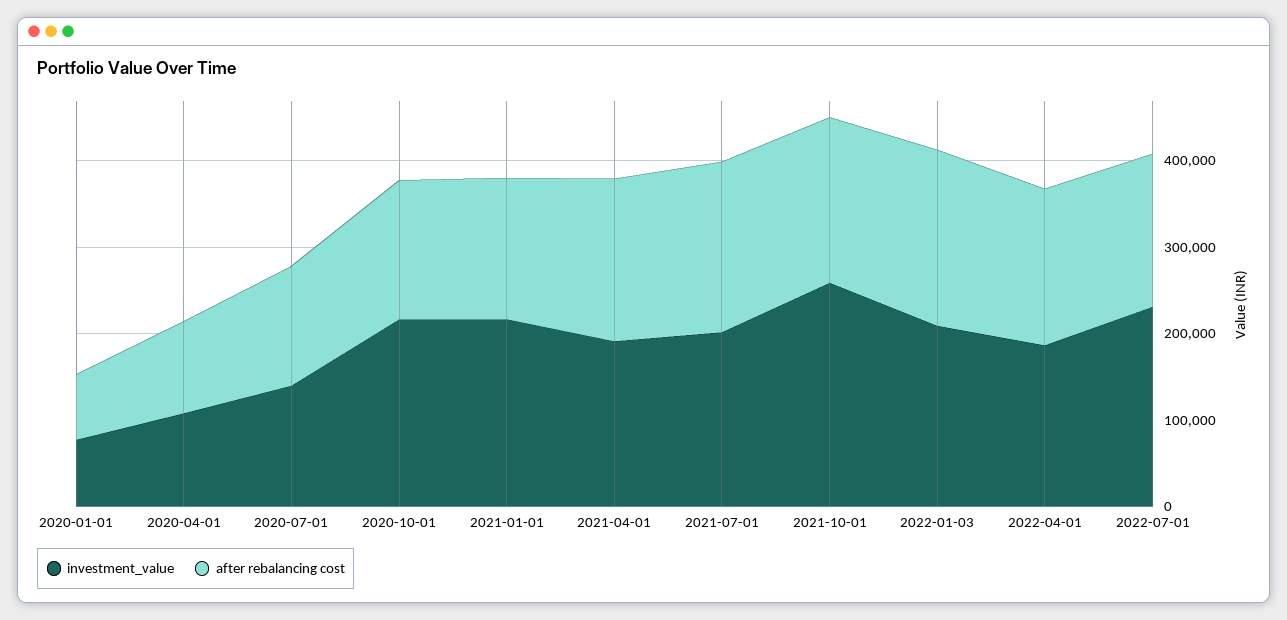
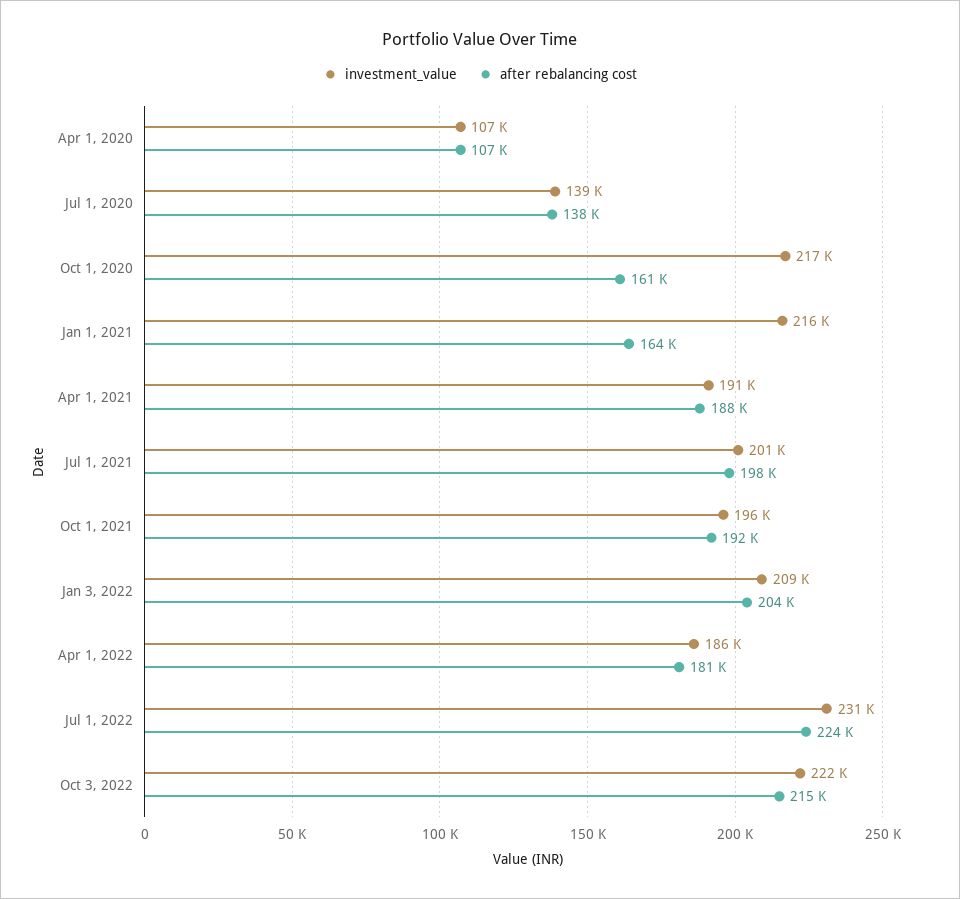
investment_value, 2020-01-01: 80000 -> none
after rebalancing cost, 2020-01-01: 80000 -> none
investment_value, 2021-10-01: 260000 -> 196000
after rebalancing cost, 2022-07-01: 180000 -> 224000
investment_value, Oct 3, 2022: none -> 222000
after rebalancing cost, Oct 3, 2022: none -> 215000

